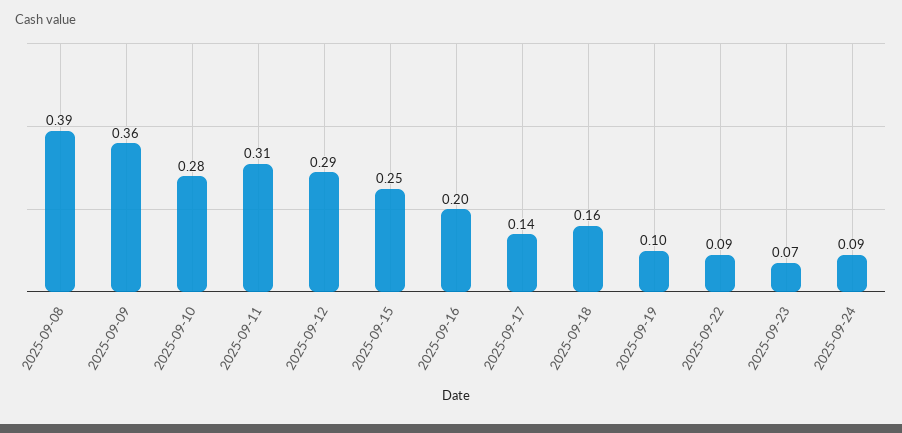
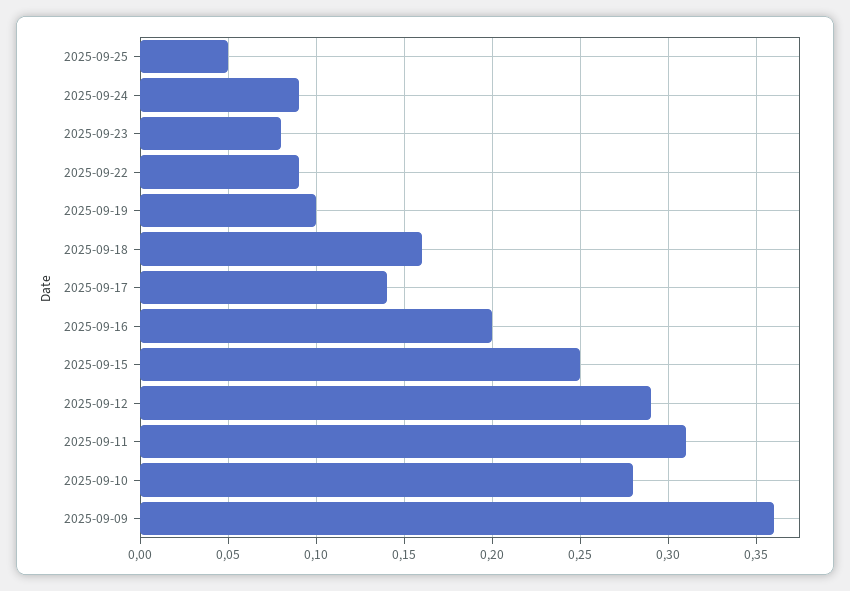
2025-09-08: 0.39 -> none
2025-09-23: 0.07 -> 0.08
2025-09-25: none -> 0.05

